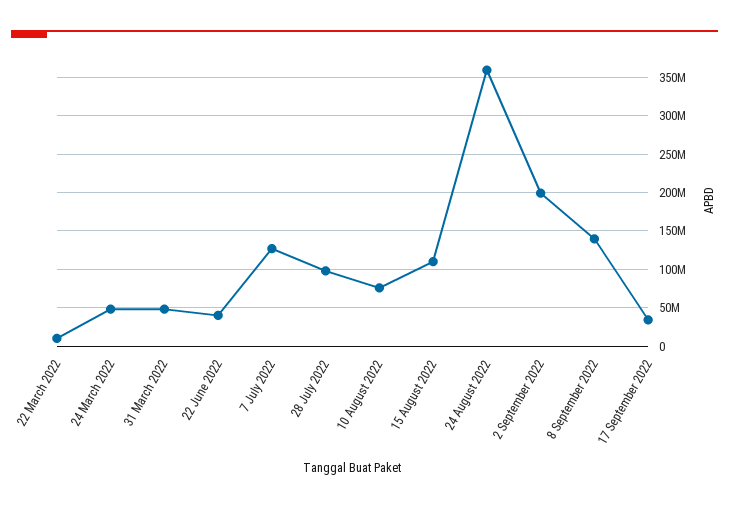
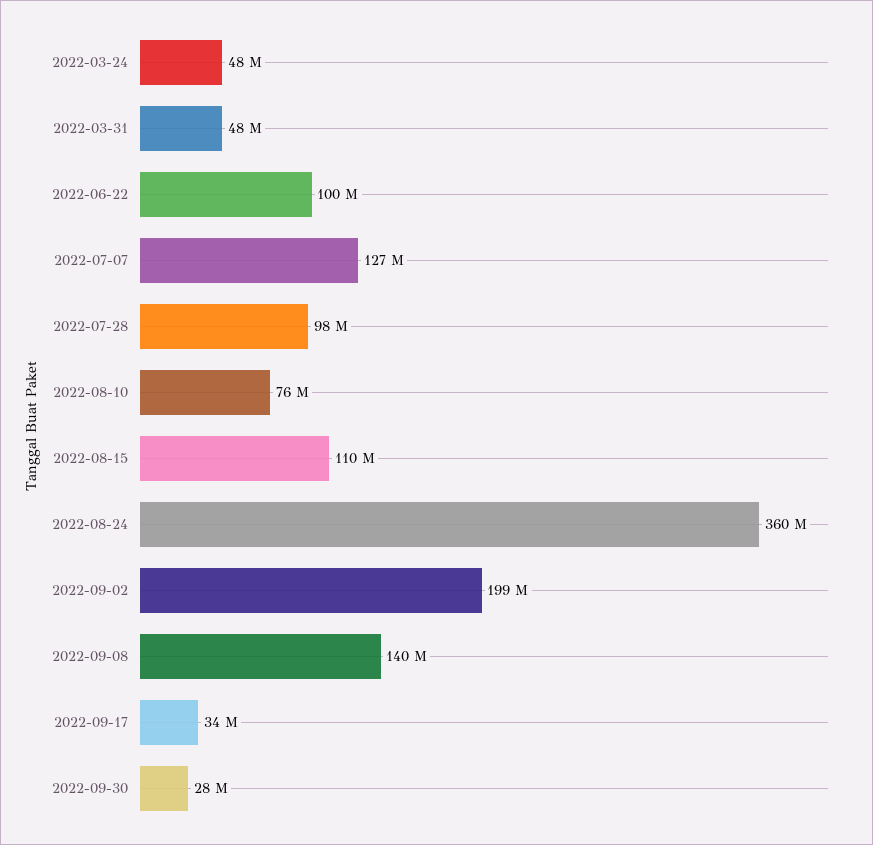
22 March 2022: 10000000 -> none
22 June 2022: 40000000 -> 100000000
2022-09-30: none -> 28000000

